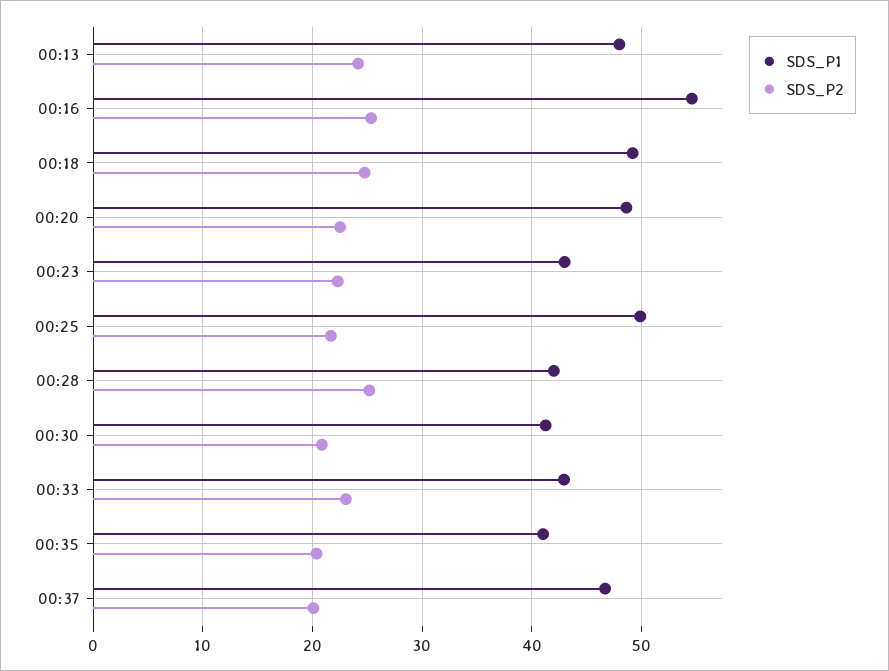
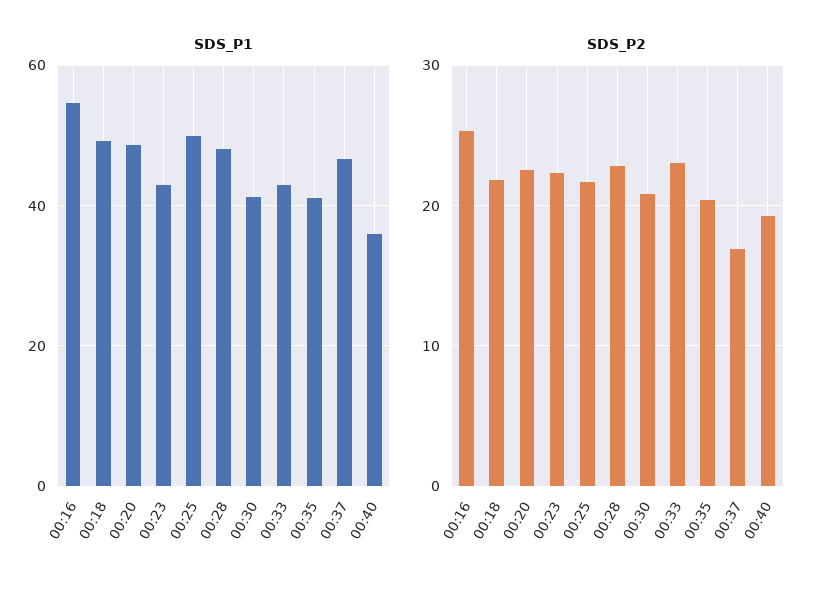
SDS_P1, 00:13: 48 -> none
SDS_P2, 00:13: 24 -> none
SDS_P2, 00:18: 25 -> 22
SDS_P1, 00:28: 42 -> 48
SDS_P2, 00:28: 25 -> 23
SDS_P2, 00:37: 20 -> 17
SDS_P1, 00:40: none -> 36
SDS_P2, 00:40: none -> 19

